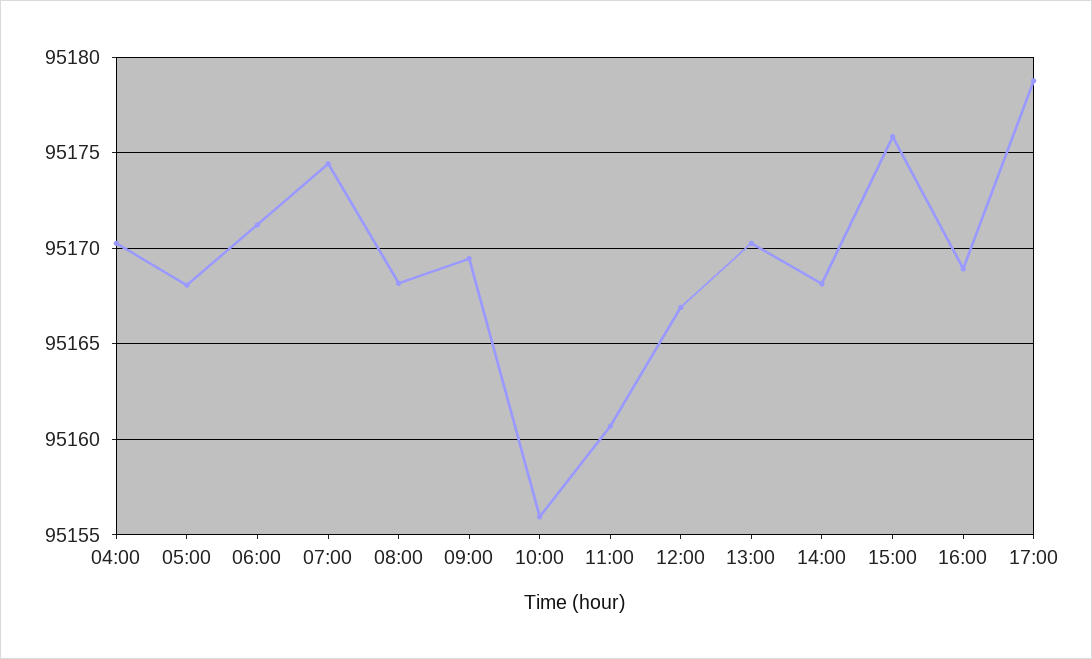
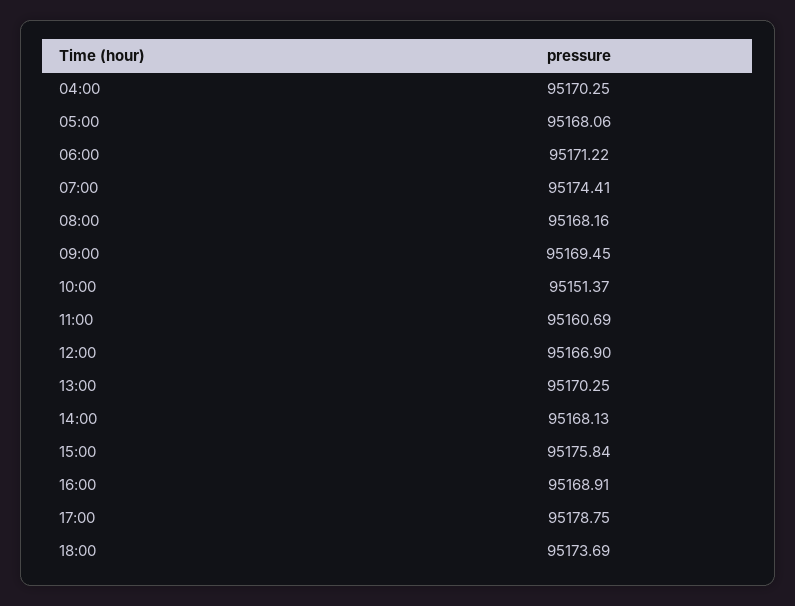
10:00: 95156 -> 95151.37
18:00: none -> 95173.69

